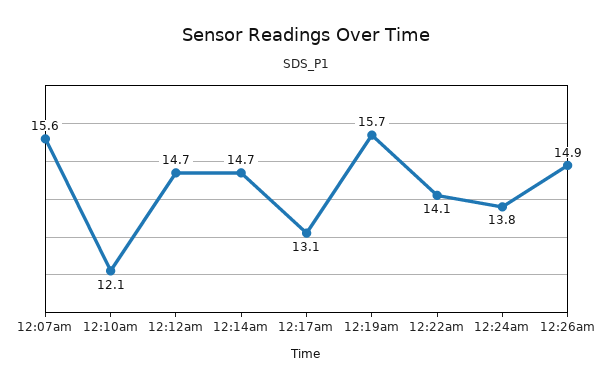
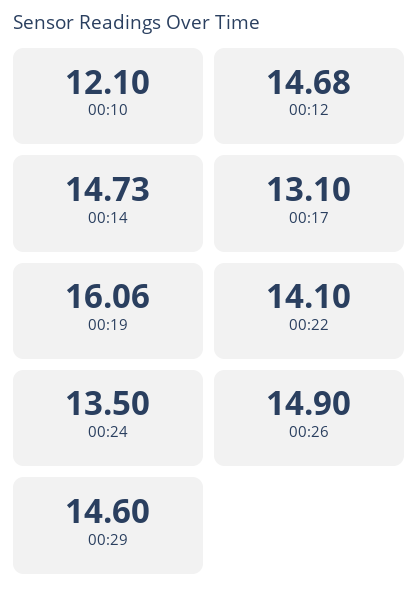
12:07am: 15.6 -> none
12:19am: 15.7 -> 16.06
12:24am: 13.8 -> 13.5
00:29: none -> 14.6

